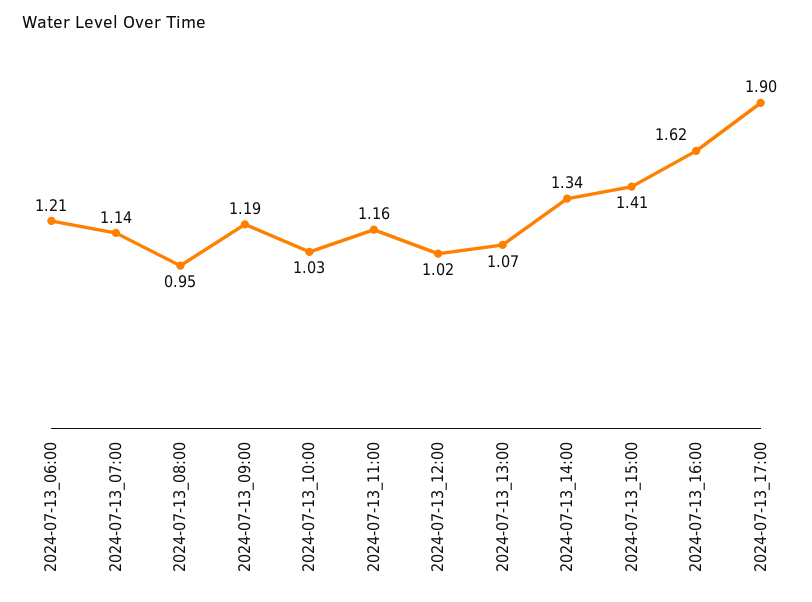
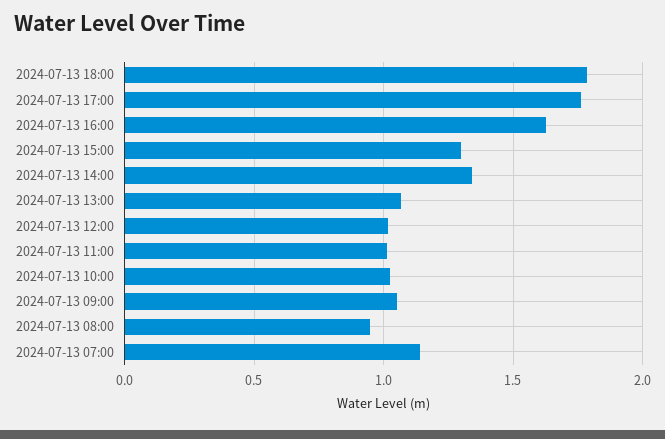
2024-07-13_06:00: 1.21 -> none
2024-07-13_09:00: 1.19 -> 1.05
2024-07-13_11:00: 1.16 -> 1
2024-07-13_15:00: 1.41 -> 1.3
2024-07-13_17:00: 1.9 -> 1.75
2024-07-13 18:00: none -> 1.8

